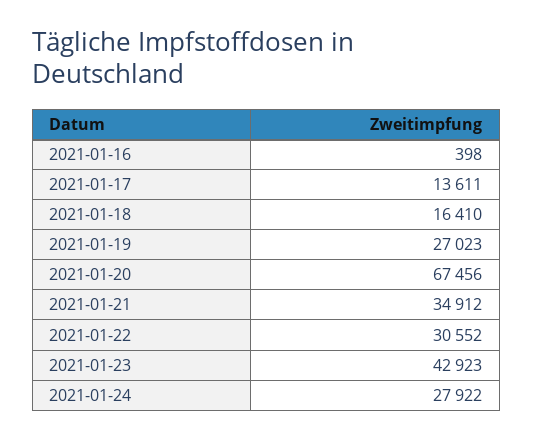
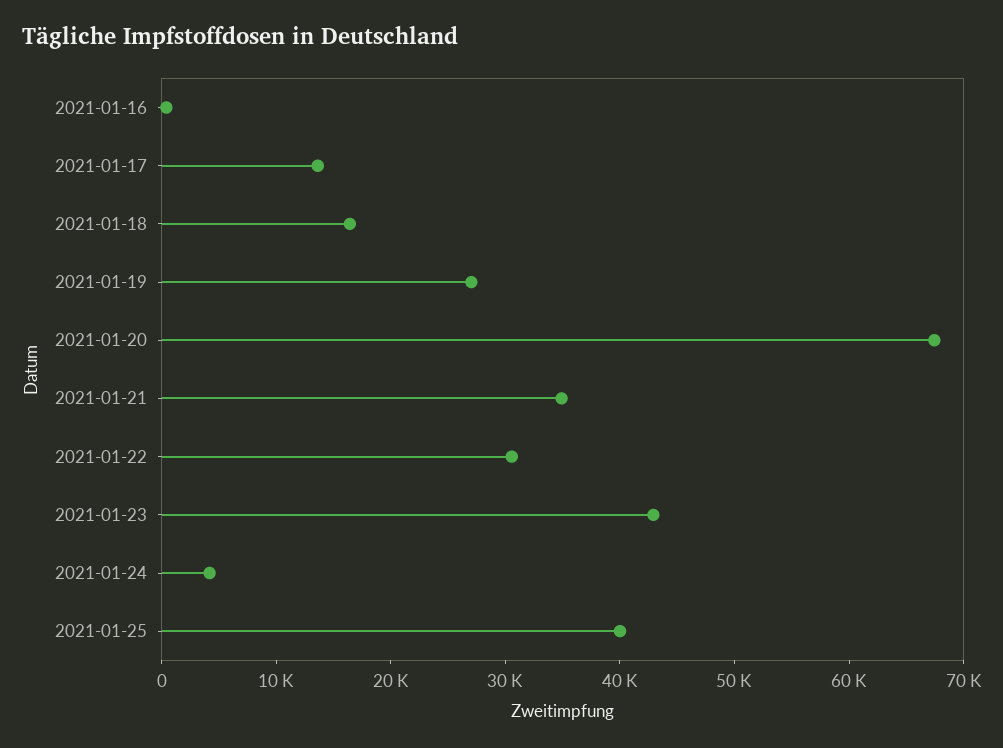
2021-01-24: 27922 -> 4000
2021-01-25: none -> 40000

